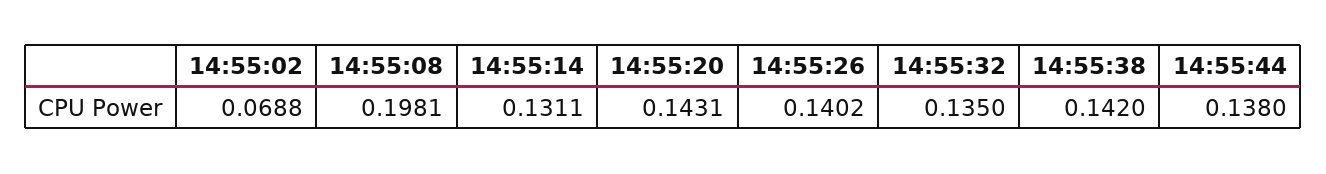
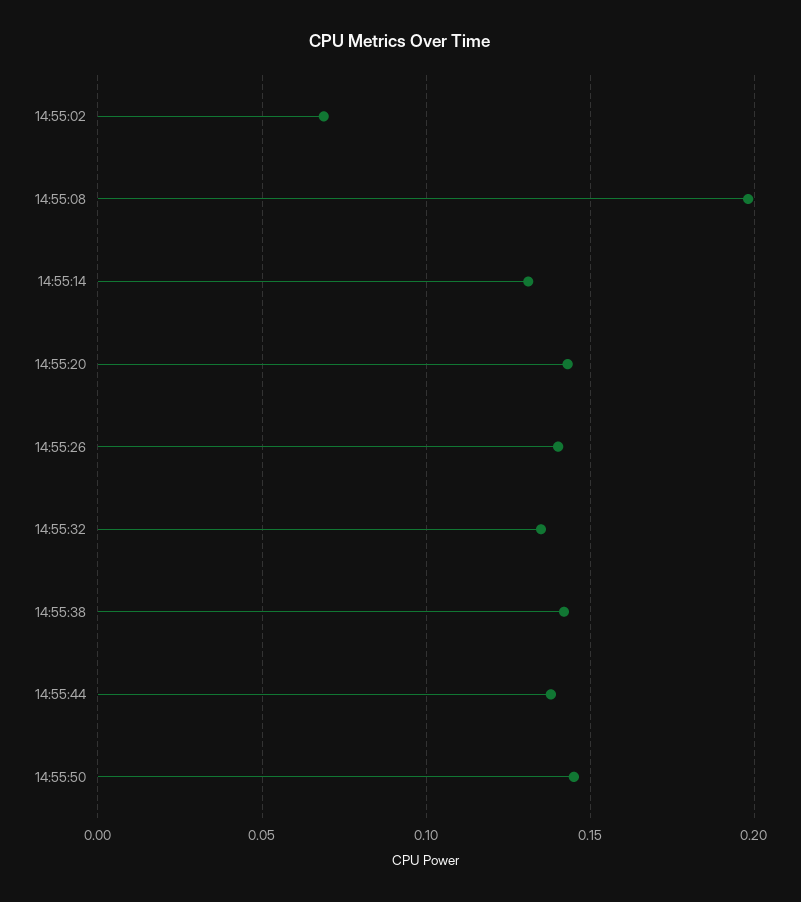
14:55:50: none -> 0.145

